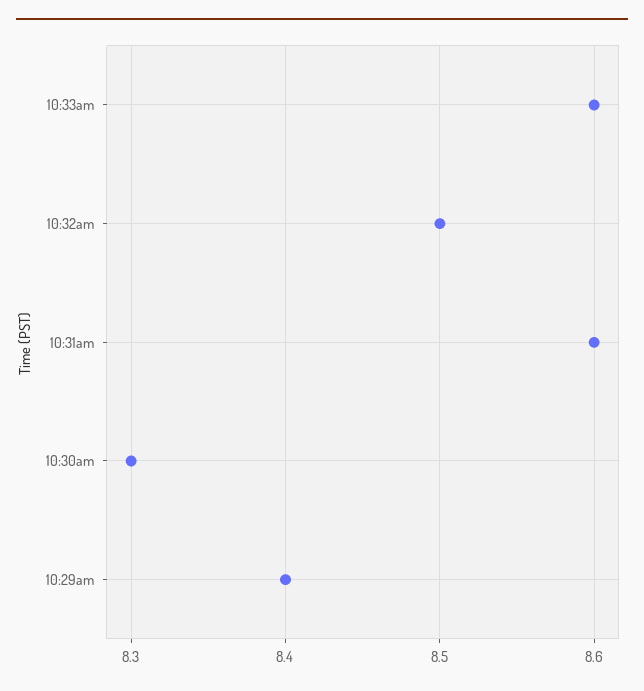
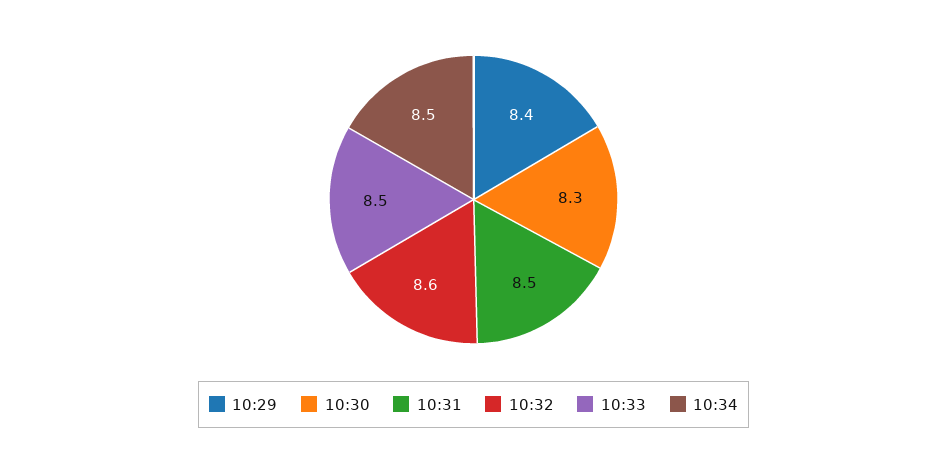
10:33am: 8.6 -> 8.5
10:32am: 8.5 -> 8.6
10:31am: 8.6 -> 8.5
10:34: none -> 8.5

